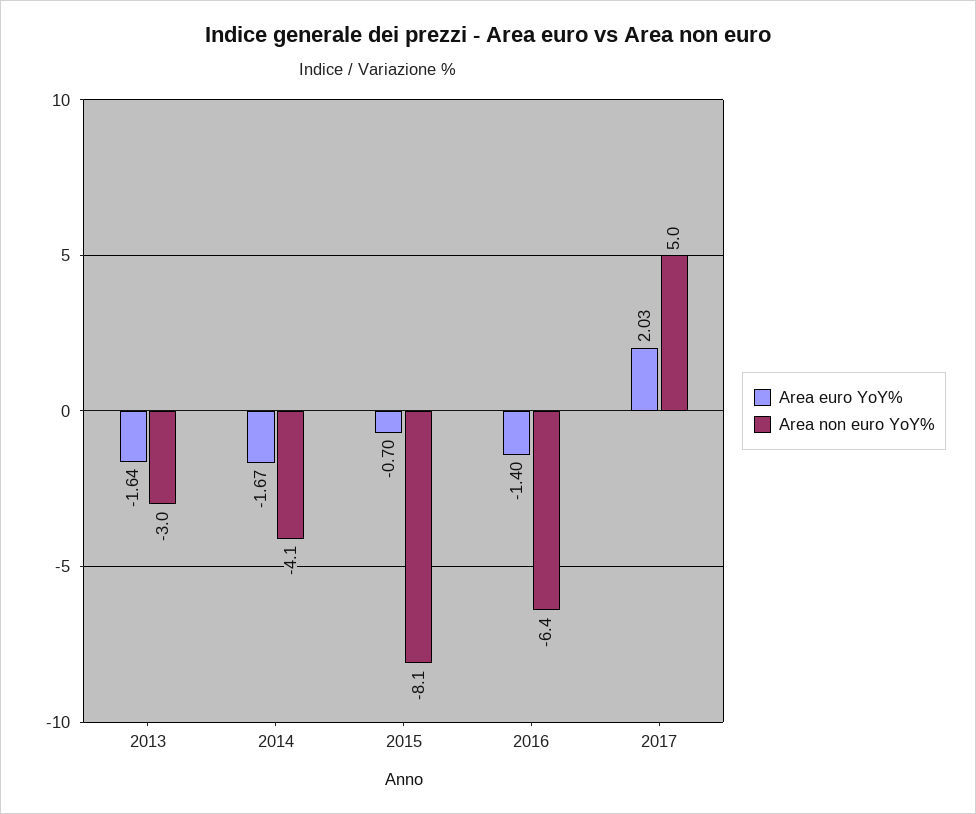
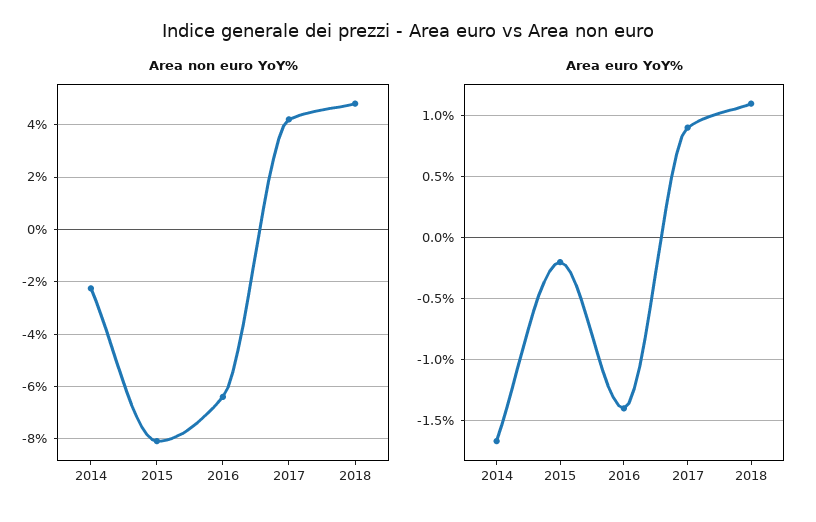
Area euro YoY%, 2013: -1.64 -> none
Area non euro YoY%, 2013: -3 -> none
Area non euro YoY%, 2014: -4.1 -> -2.25
Area euro YoY%, 2015: -0.7 -> -0.2
Area euro YoY%, 2017: 2.03 -> 0.9
Area non euro YoY%, 2017: 5 -> 4.25
Area non euro YoY%, 2018: none -> 4.75
Area euro YoY%, 2018: none -> 1.1

